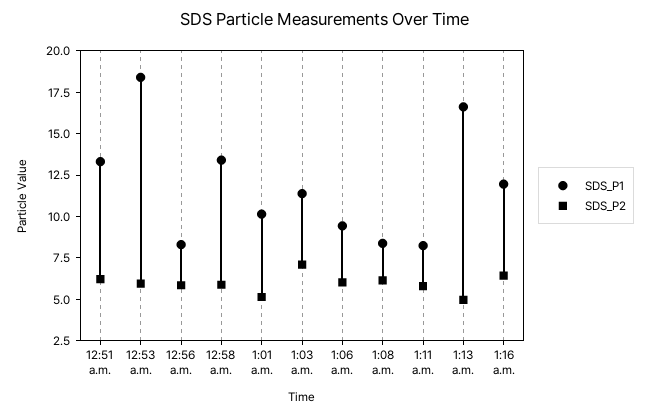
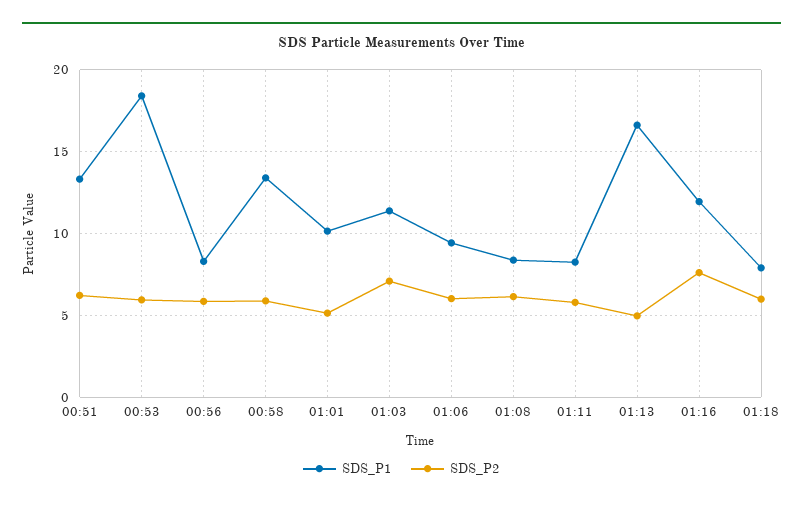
SDS_P2, 1:16 a.m.: 6.5 -> 7.5
SDS_P1, 01:18: none -> 8
SDS_P2, 01:18: none -> 6

